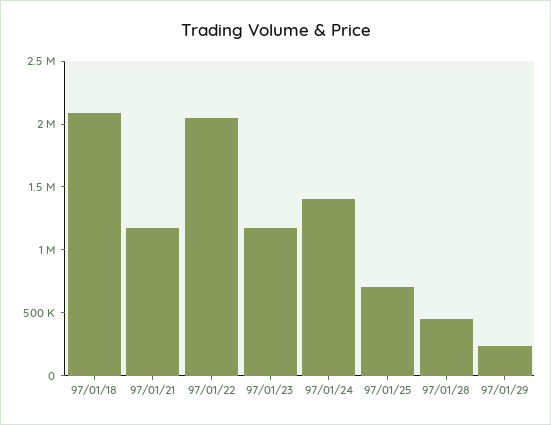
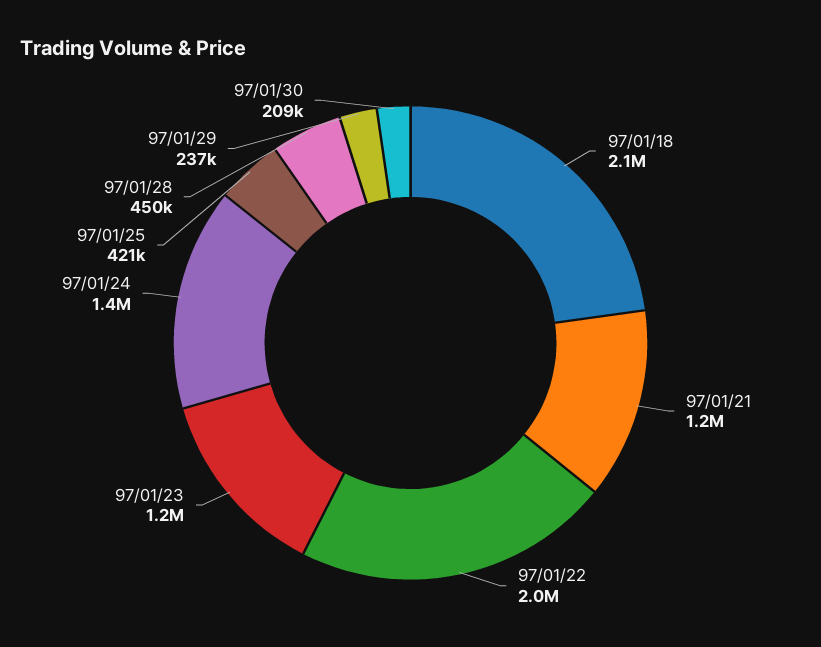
97/01/25: 700000 -> 421000
97/01/30: none -> 209000

